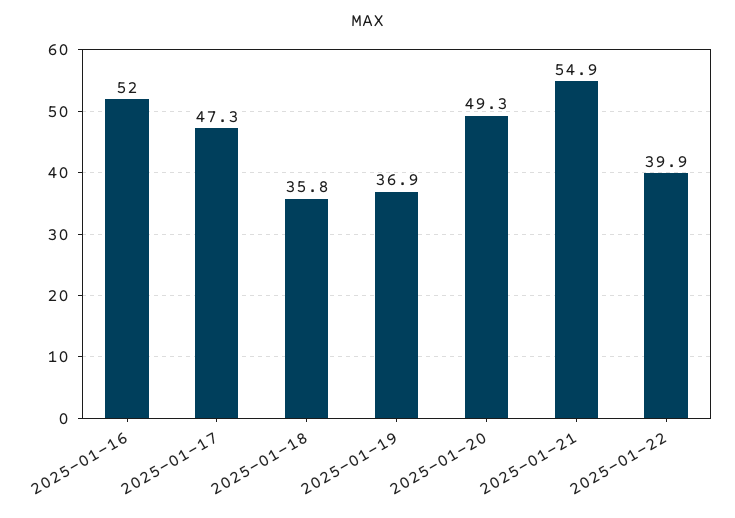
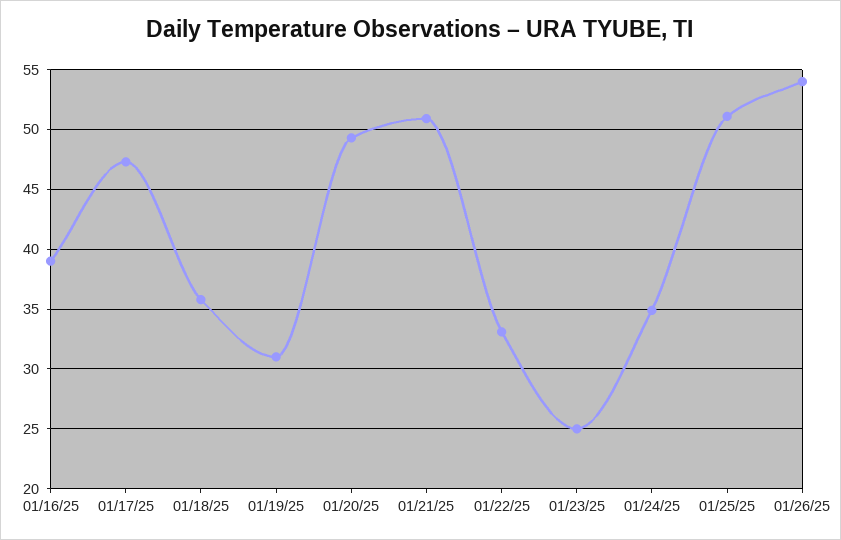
2025-01-16: 52 -> 39
2025-01-19: 36.9 -> 31
2025-01-21: 54.9 -> 51
2025-01-22: 39.9 -> 33
01/23/25: none -> 25
01/24/25: none -> 35
01/25/25: none -> 51
01/26/25: none -> 54

